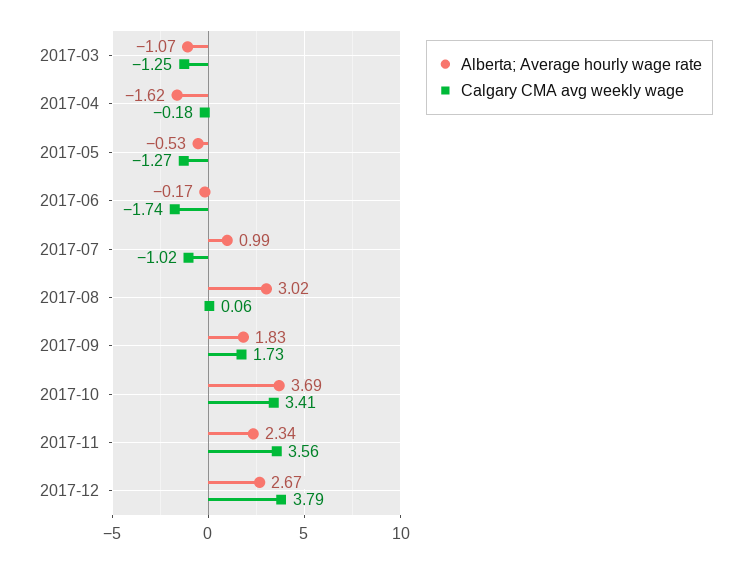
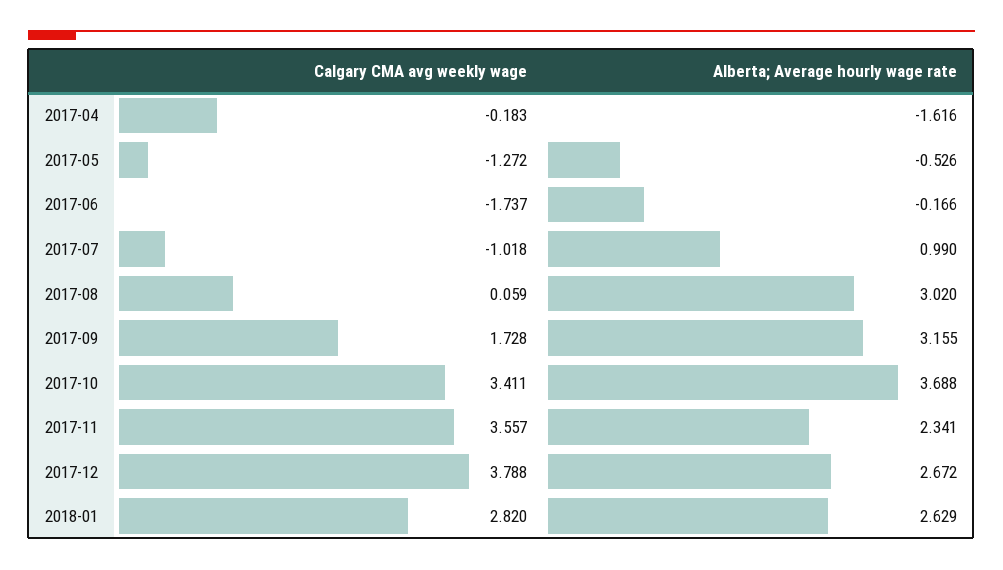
Alberta; Average hourly wage rate, 2017-03: -1.07 -> none
Calgary CMA avg weekly wage, 2017-03: -1.25 -> none
Alberta; Average hourly wage rate, 2017-09: 1.83 -> 3.155
Calgary CMA avg weekly wage, 2018-01: none -> 2.82
Alberta; Average hourly wage rate, 2018-01: none -> 2.629

